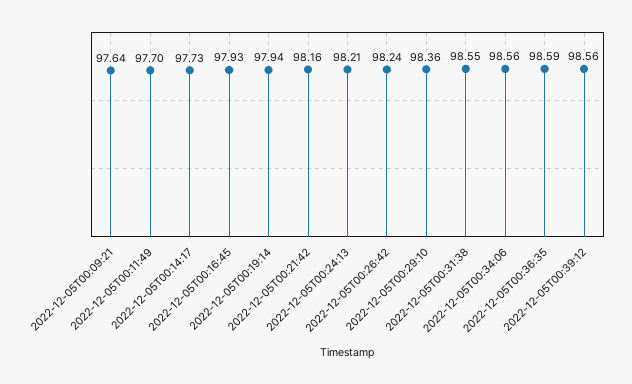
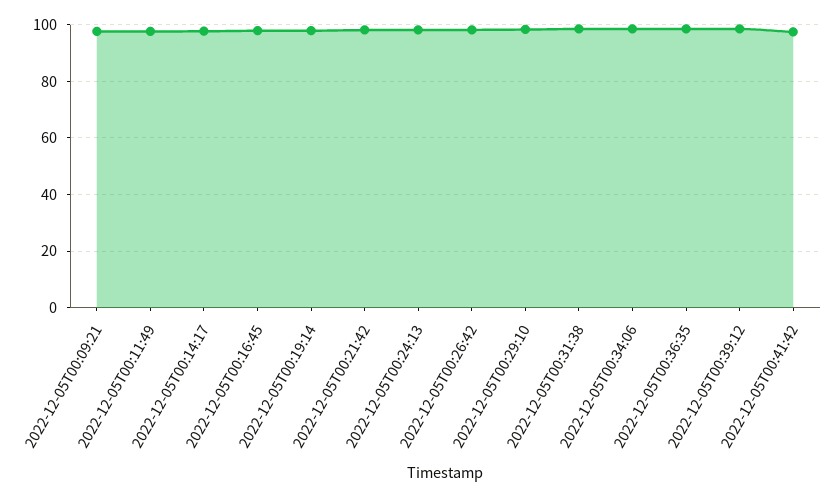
2022-12-05T00:41:42: none -> 97.5

